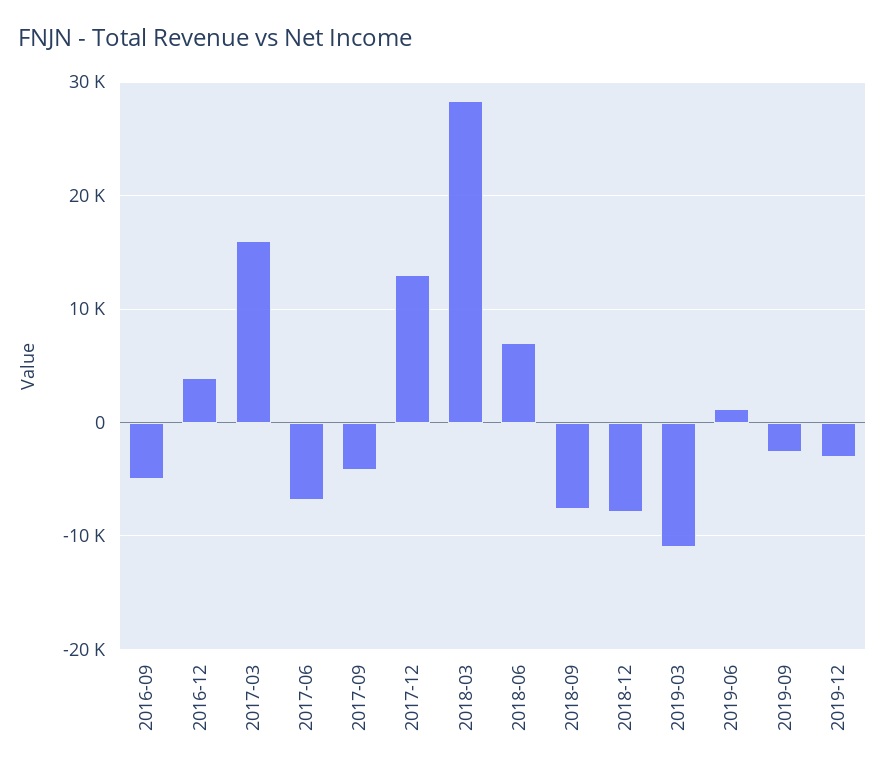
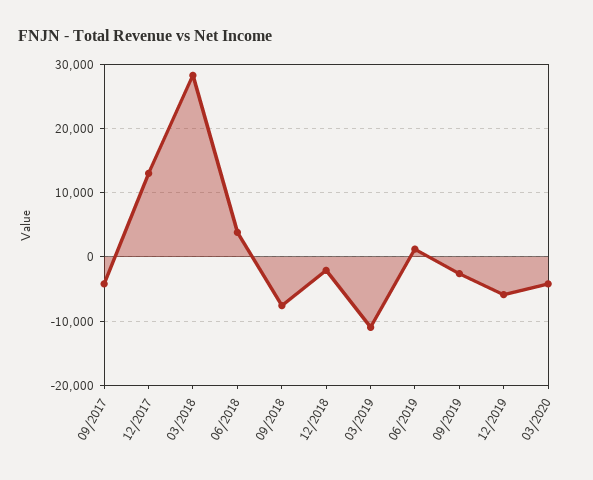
2016-09: -5000 -> none
2016-12: 4000 -> none
2017-03: 16000 -> none
2017-06: -7000 -> none
2018-06: 7000 -> 4000
2018-12: -8000 -> -2000
2019-12: -3000 -> -6000
03/2020: none -> -4000

